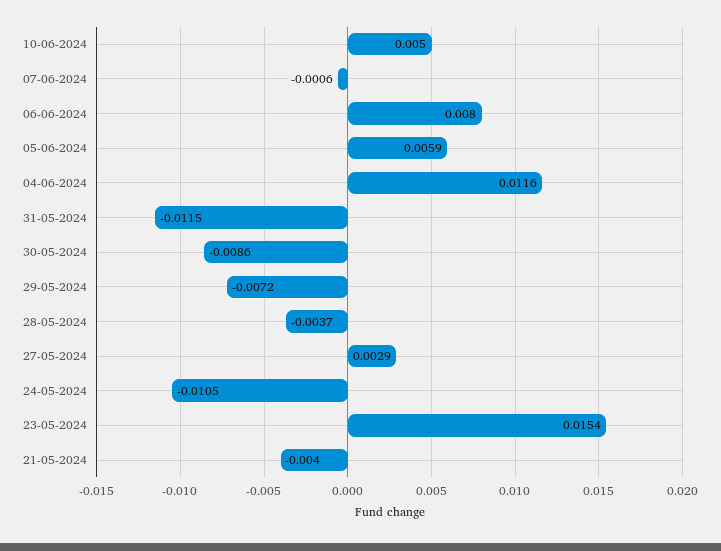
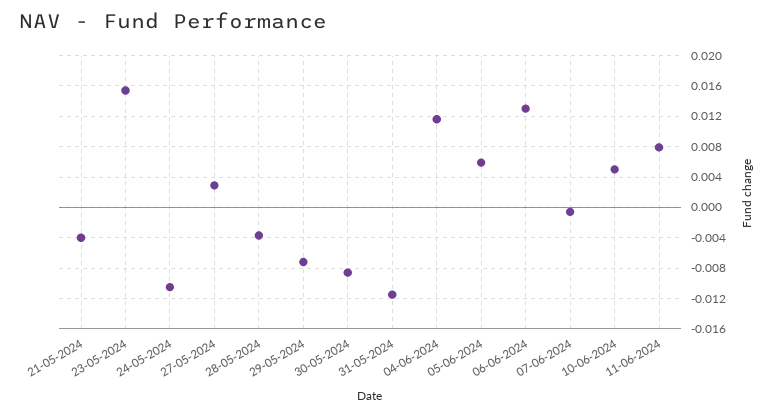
06-06-2024: 0.008 -> 0.013
11-06-2024: none -> 0.008

